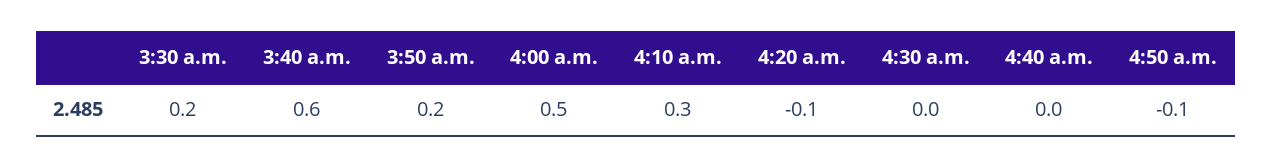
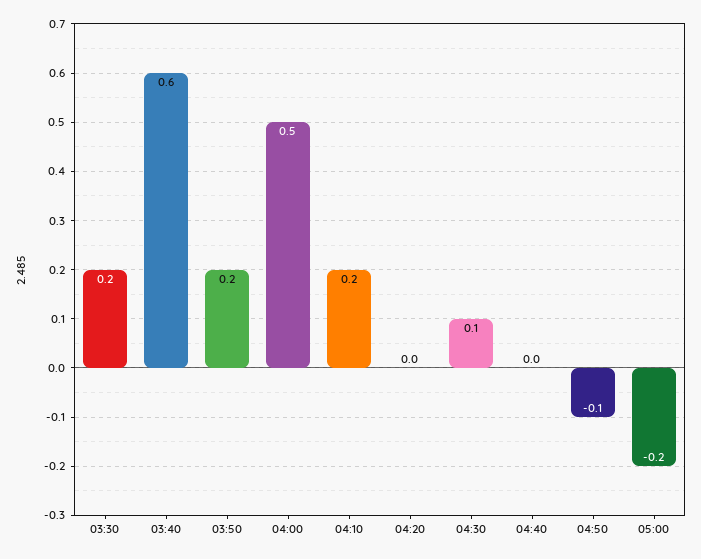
4:10 a.m.: 0.3 -> 0.2
4:20 a.m.: -0.1 -> 0
4:30 a.m.: 0 -> 0.1
05:00: none -> -0.2

